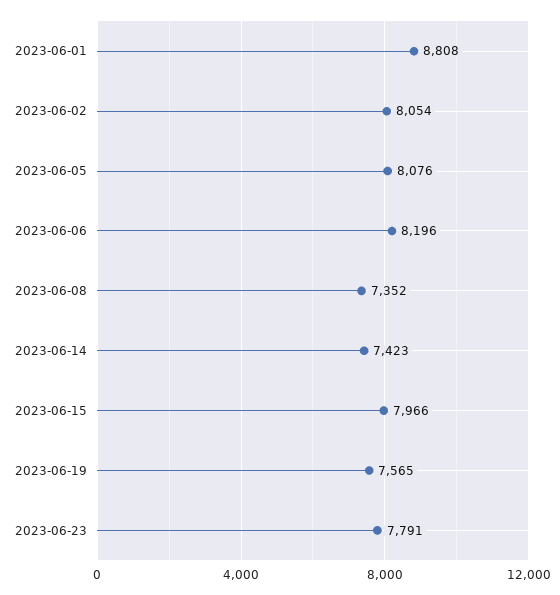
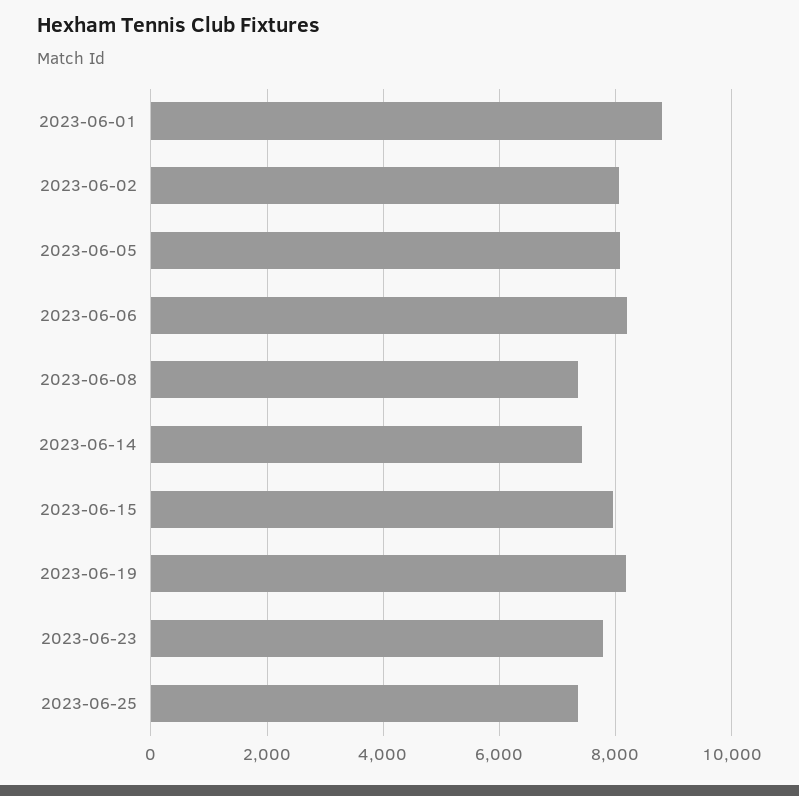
2023-06-19: 7565 -> 8200
2023-06-25: none -> 7400

